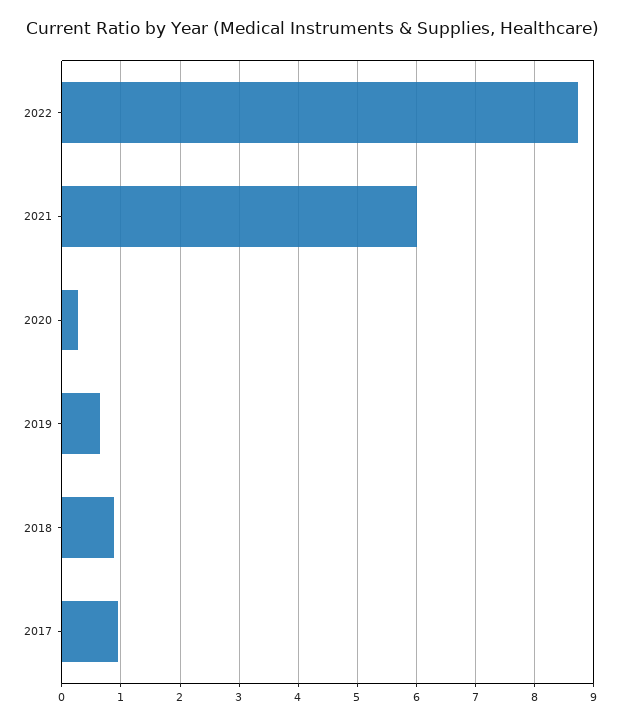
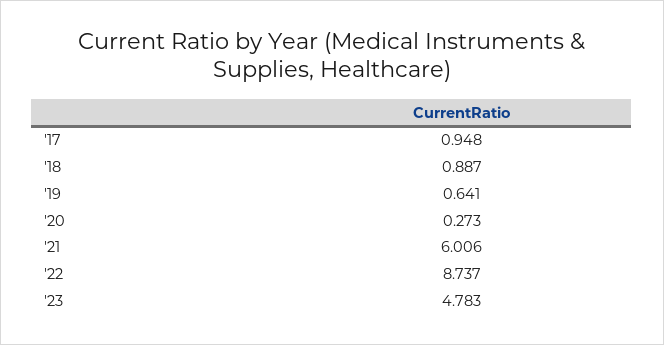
'23: none -> 4.783

